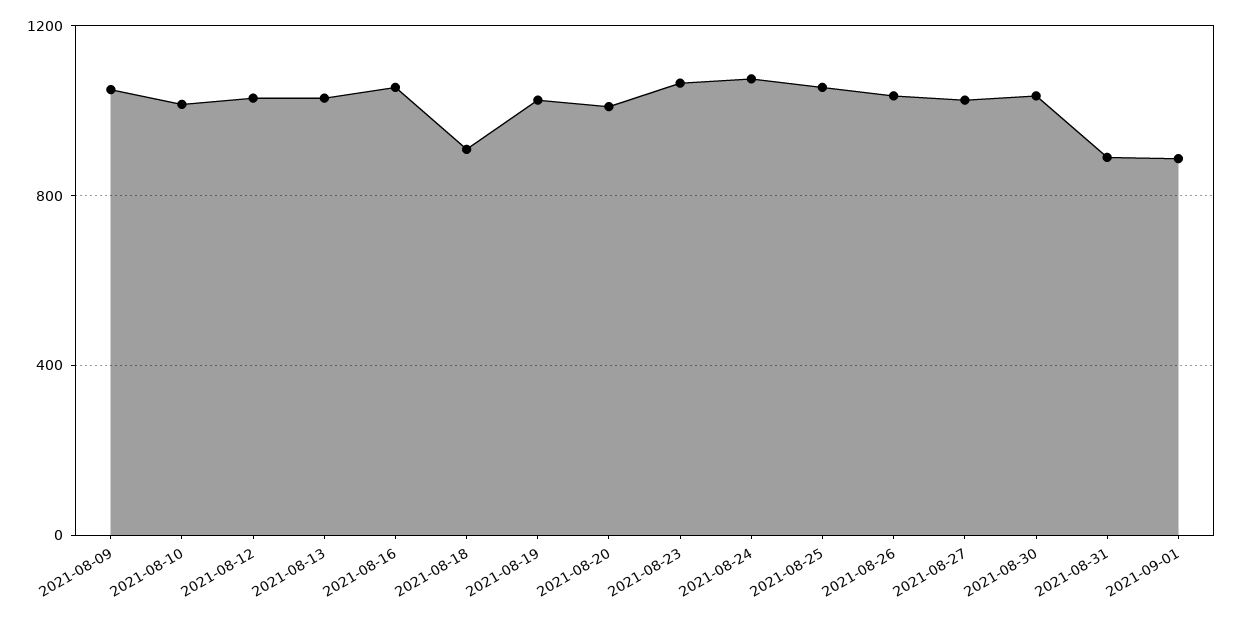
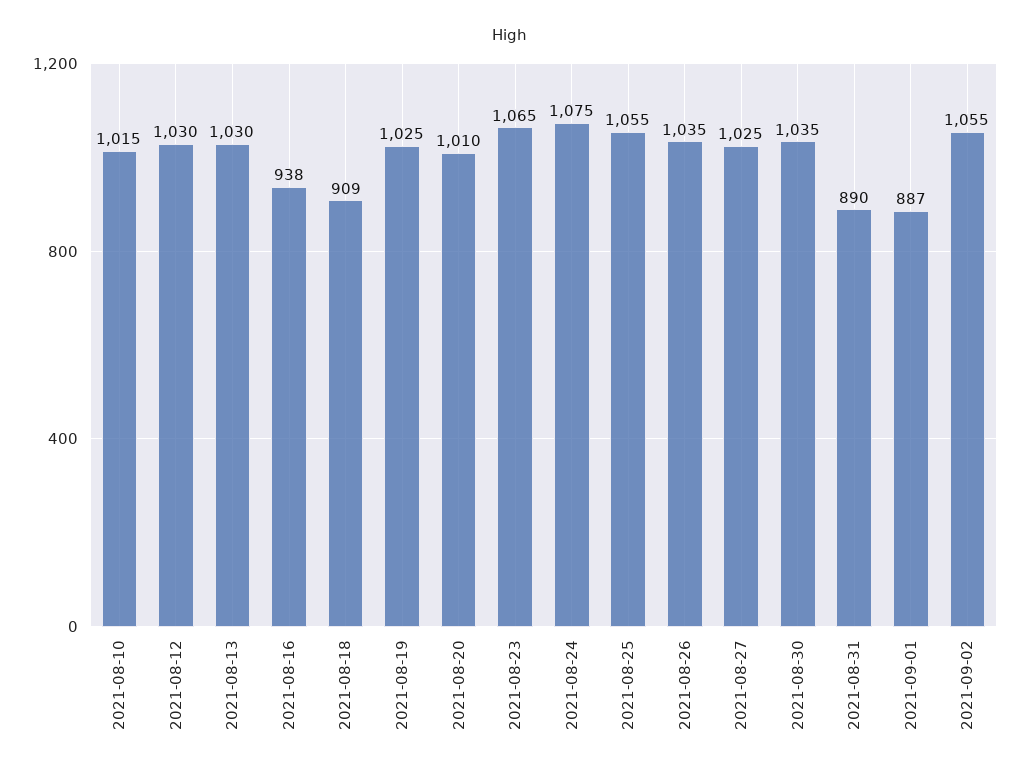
2021-08-09: 1050 -> none
2021-08-16: 1050 -> 938
2021-09-02: none -> 1055

